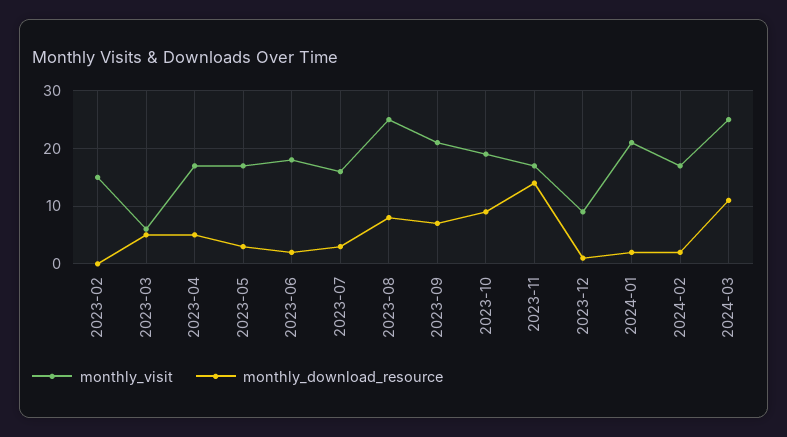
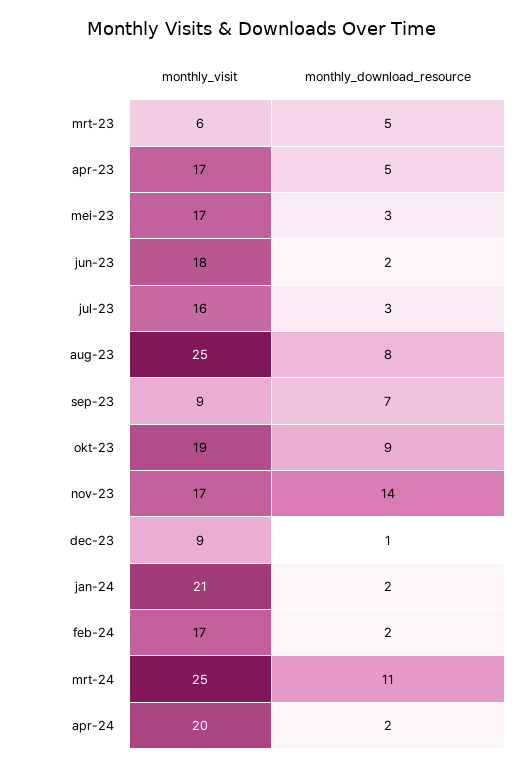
monthly_visit, 2023-02: 15 -> none
monthly_download_resource, 2023-02: 0 -> none
monthly_visit, 2023-09: 20 -> 9
monthly_visit, apr-24: none -> 20
monthly_download_resource, apr-24: none -> 2

